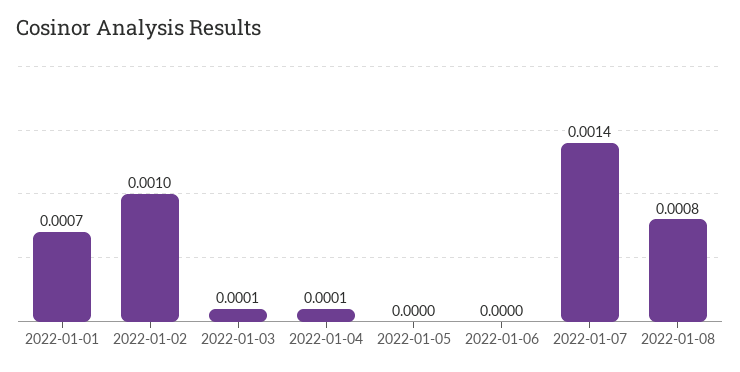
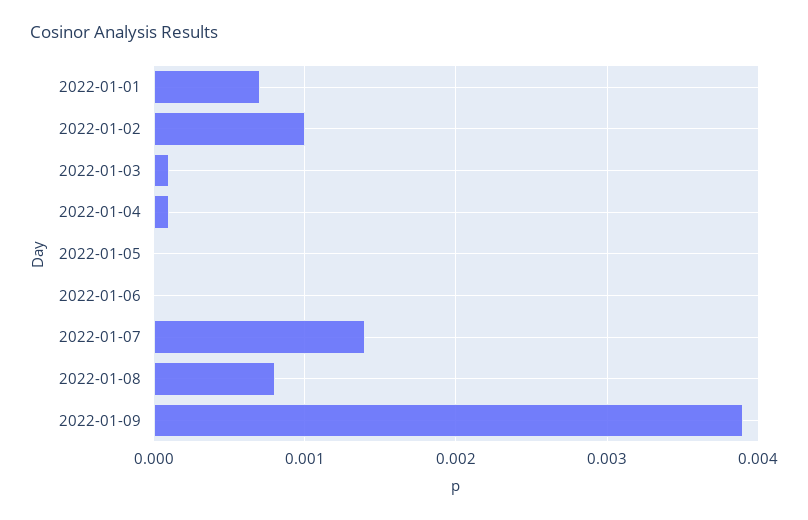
2022-01-09: none -> 0.0039

